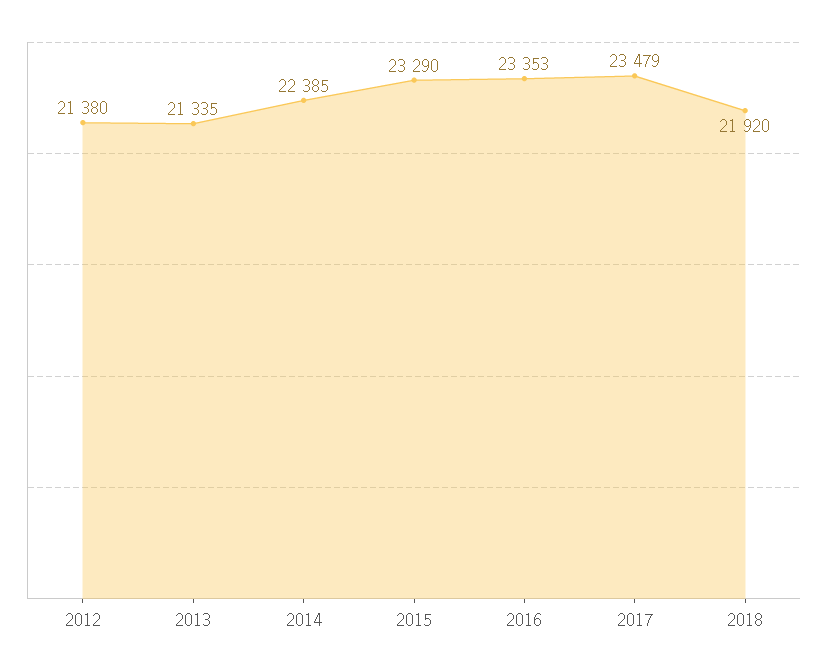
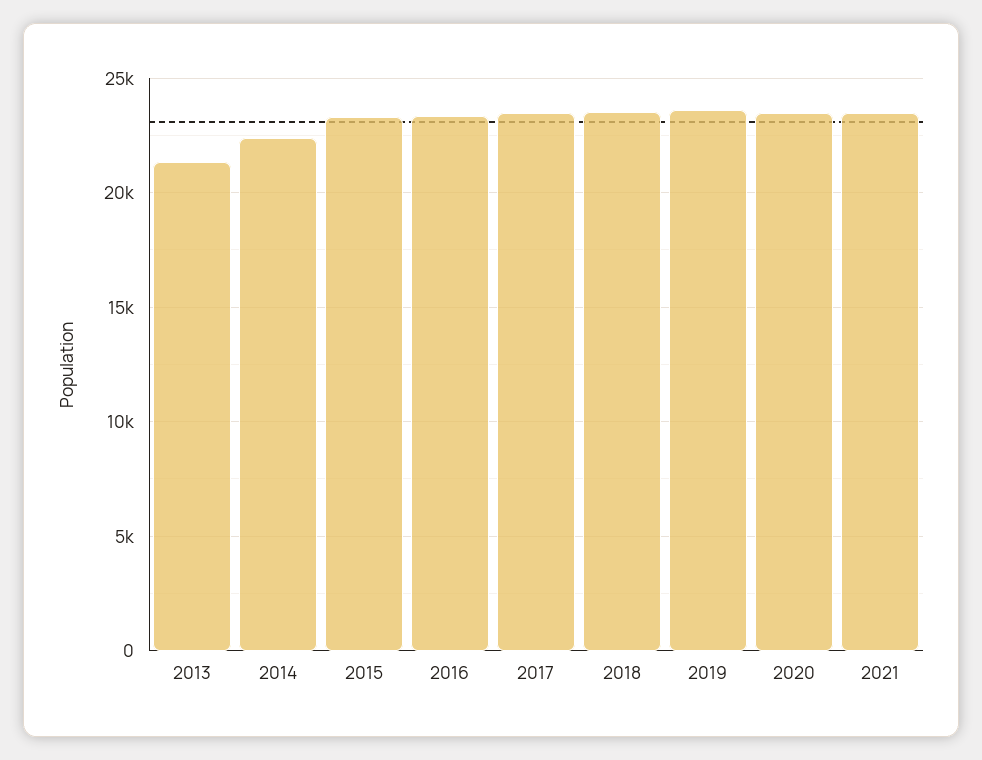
2012: 21380 -> none
2018: 21920 -> 23500
2019: none -> 23500
2020: none -> 23500
2021: none -> 23500

